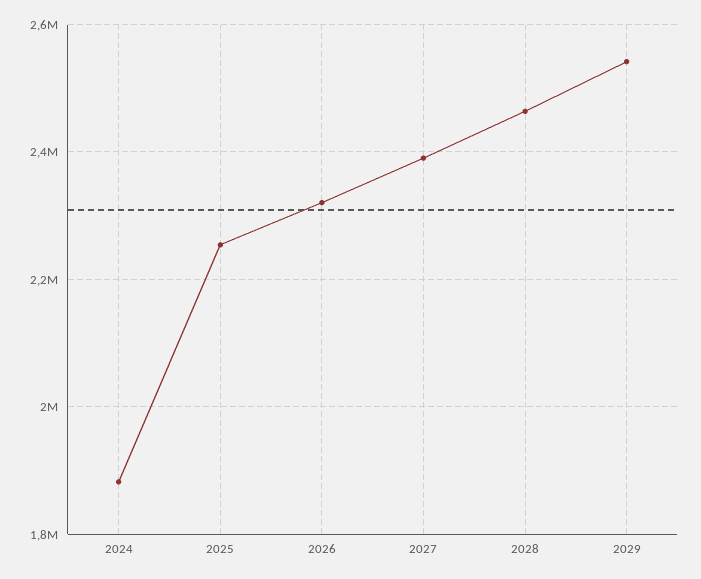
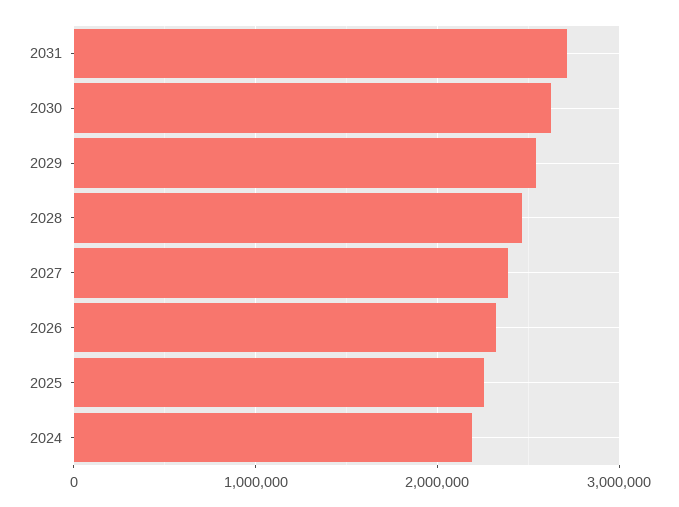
2024: 1880000 -> 2200000
2031: none -> 2700000
2030: none -> 2600000

